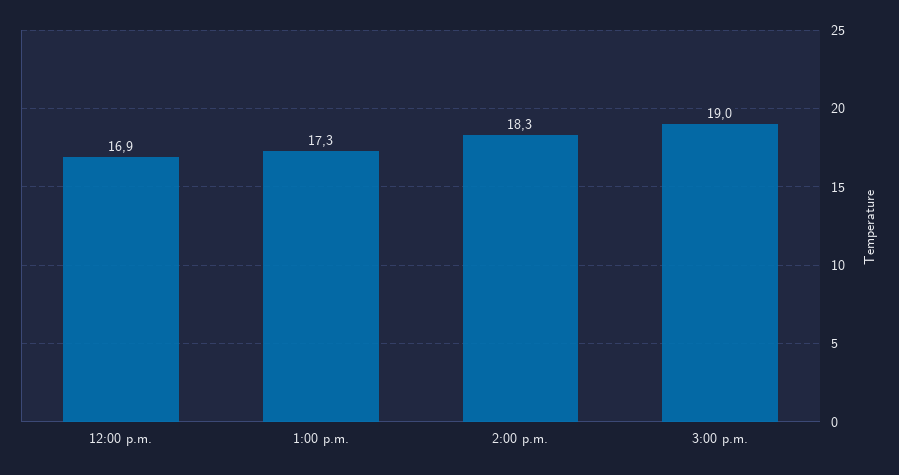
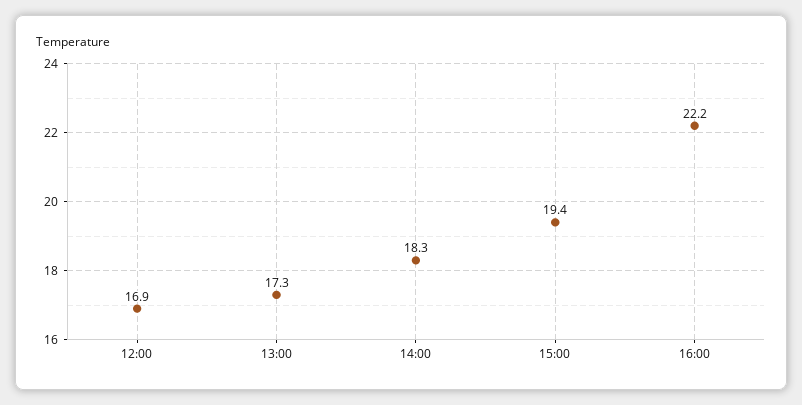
3:00 p.m.: 19 -> 19.4
16:00: none -> 22.2

